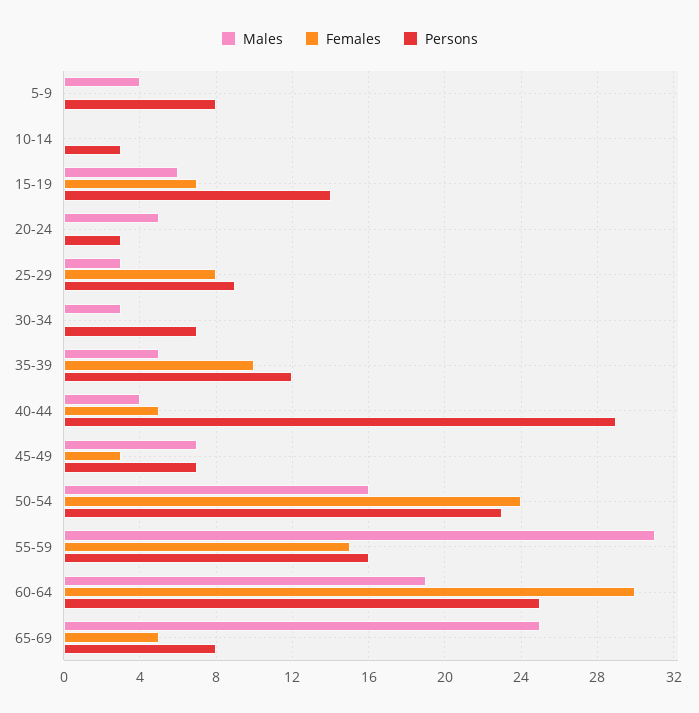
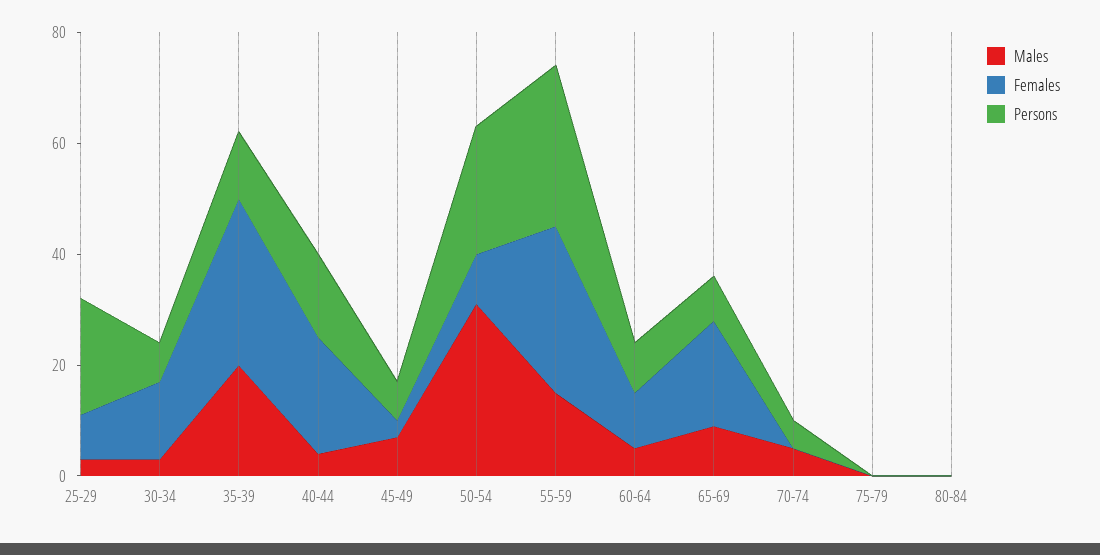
Males, 5-9: 4 -> none
Females, 5-9: 0 -> none
Persons, 5-9: 8 -> none
Males, 10-14: 0 -> none
Females, 10-14: 0 -> none
Persons, 10-14: 3 -> none
Males, 15-19: 6 -> none
Females, 15-19: 7 -> none
Persons, 15-19: 14 -> none
Males, 20-24: 5 -> none
Females, 20-24: 0 -> none
Persons, 20-24: 3 -> none
Persons, 25-29: 9 -> 20
Females, 30-34: 0 -> 15
Males, 35-39: 5 -> 20
Females, 35-39: 10 -> 30
Females, 40-44: 5 -> 20
Persons, 40-44: 29 -> 15
Males, 50-54: 16 -> 30
Females, 50-54: 24 -> 10
Males, 55-59: 31 -> 15
Females, 55-59: 15 -> 30
Persons, 55-59: 16 -> 30
Males, 60-64: 19 -> 5
Females, 60-64: 30 -> 10
Persons, 60-64: 25 -> 10
Males, 65-69: 25 -> 10
Females, 65-69: 5 -> 20
Males, 70-74: none -> 5
Females, 70-74: none -> 0
Persons, 70-74: none -> 5
Males, 75-79: none -> 0
Females, 75-79: none -> 0
Persons, 75-79: none -> 0
Males, 80-84: none -> 0
Females, 80-84: none -> 0
Persons, 80-84: none -> 0

